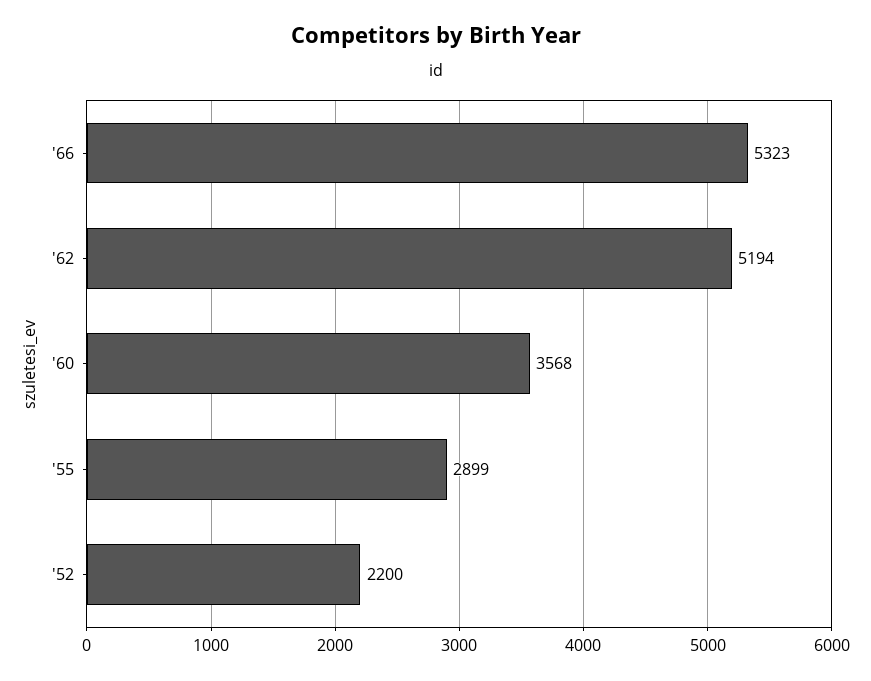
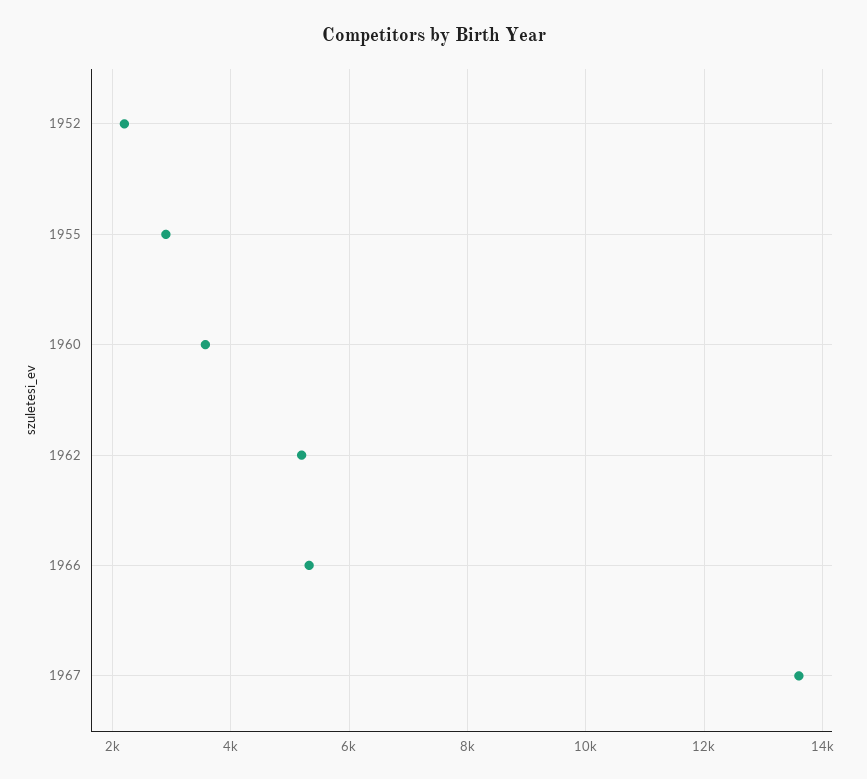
1967: none -> 13600

